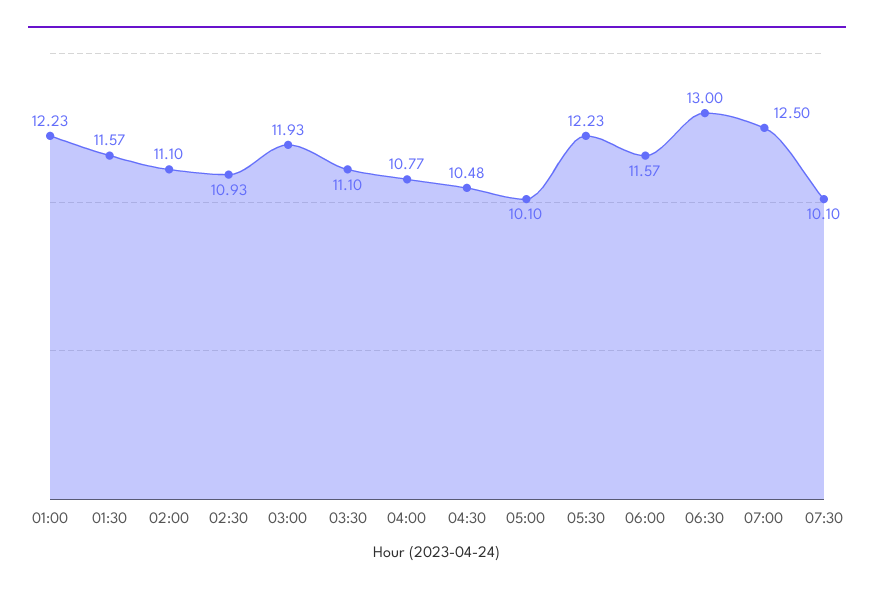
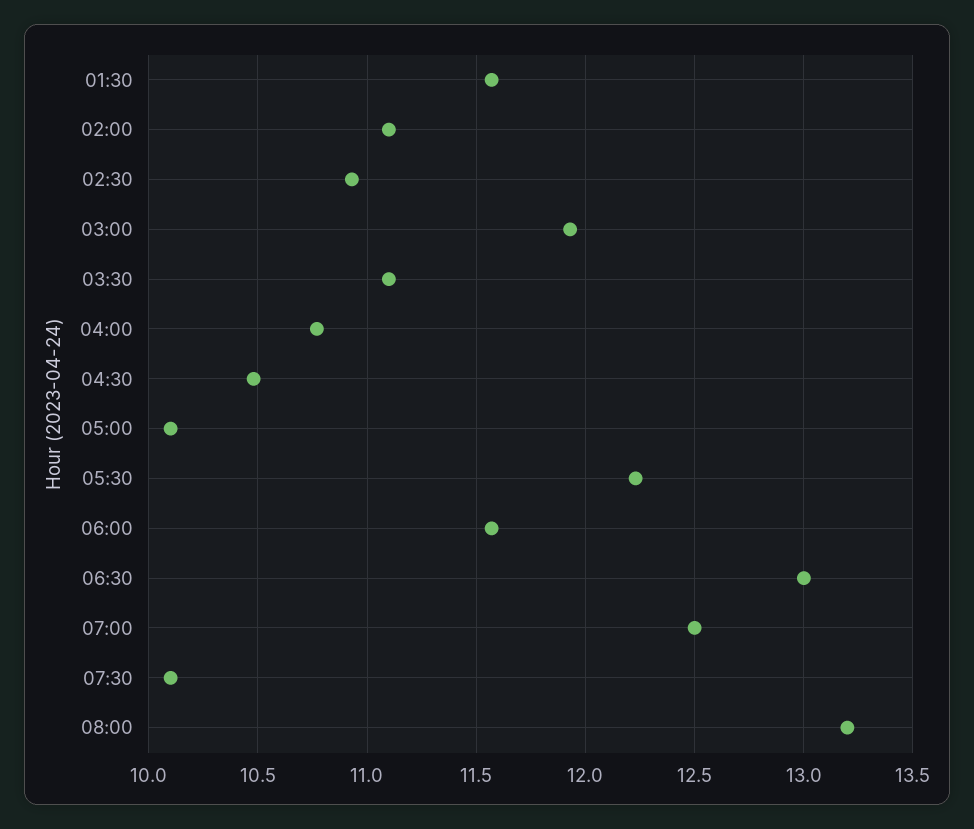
01:00: 12.23 -> none
08:00: none -> 13.2

